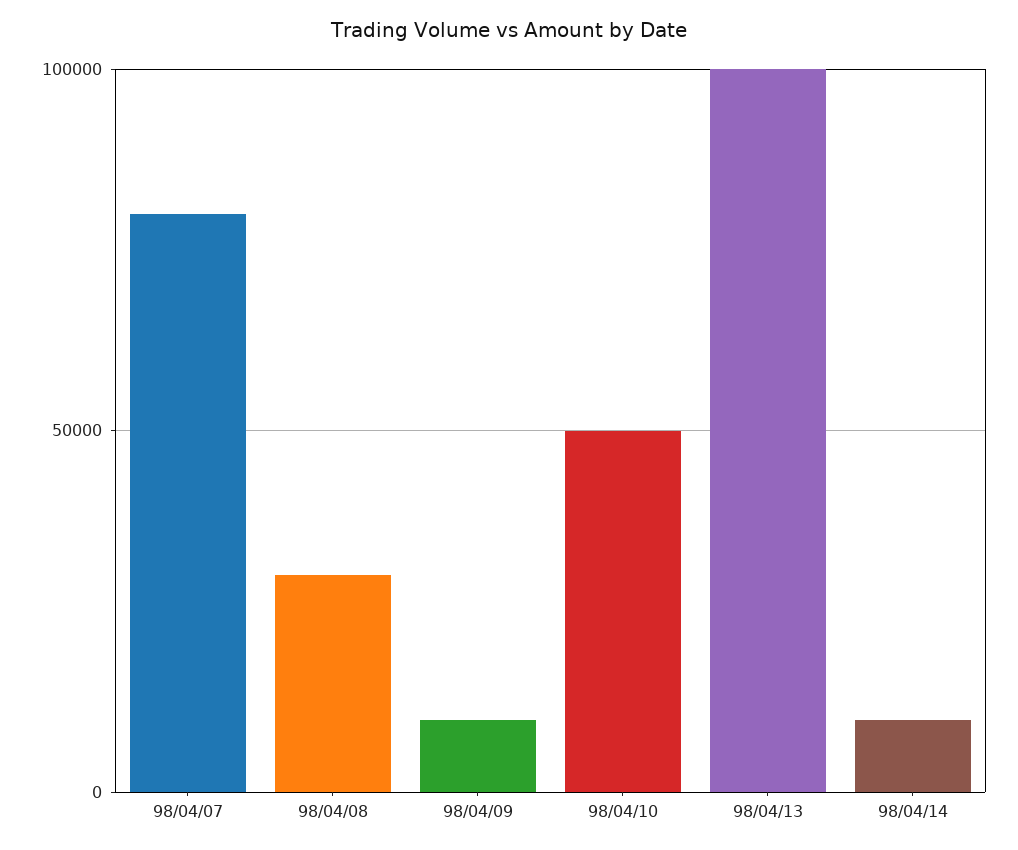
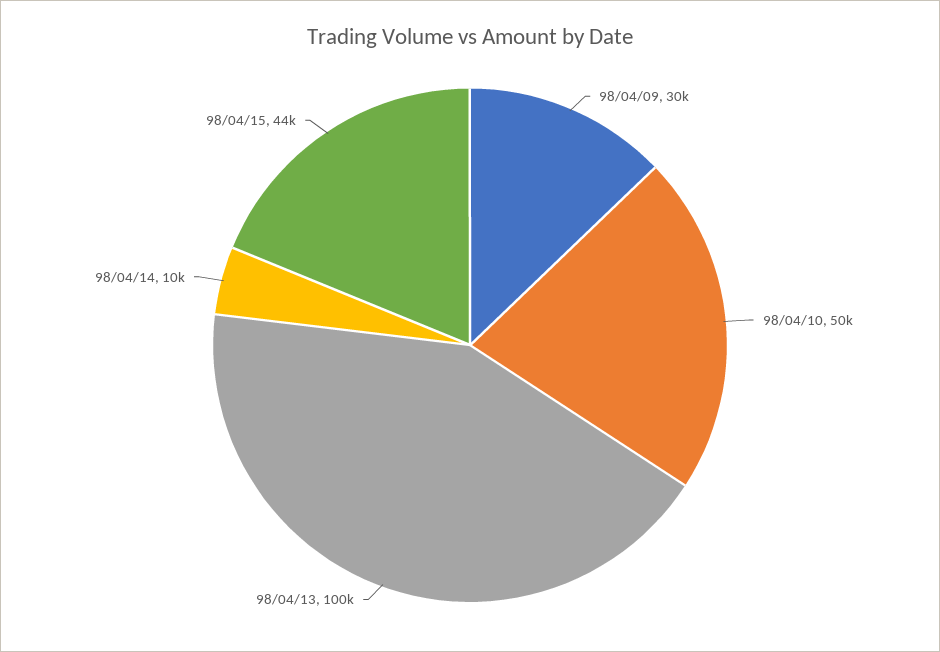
98/04/07: 80000 -> none
98/04/08: 30000 -> none
98/04/09: 10000 -> 30000
98/04/15: none -> 44000

